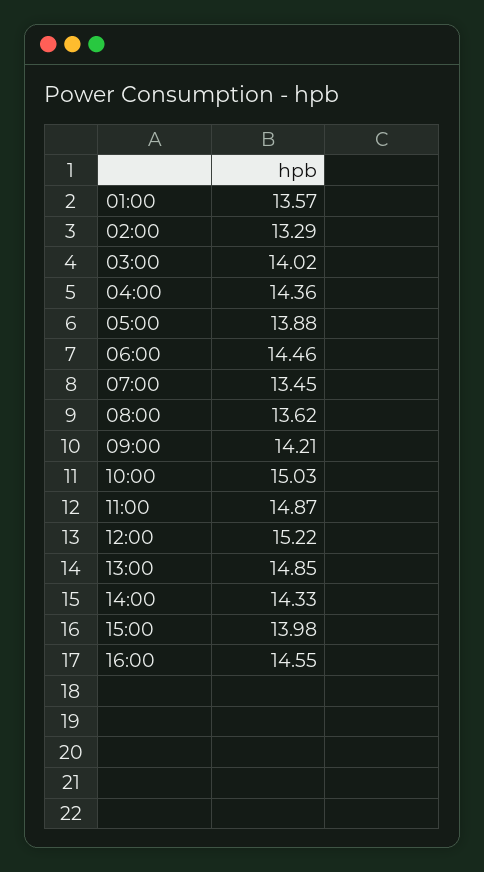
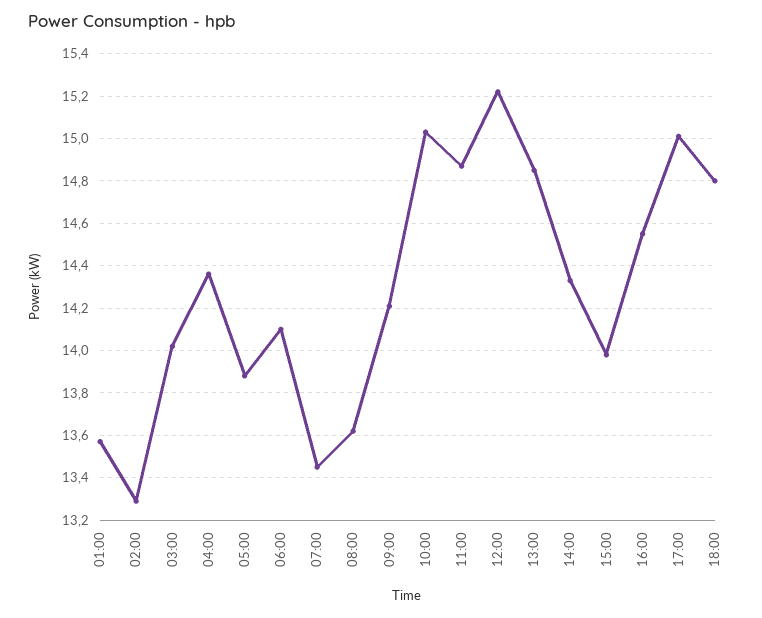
06:00: 14.46 -> 14.1
17:00: none -> 15
18:00: none -> 14.8

